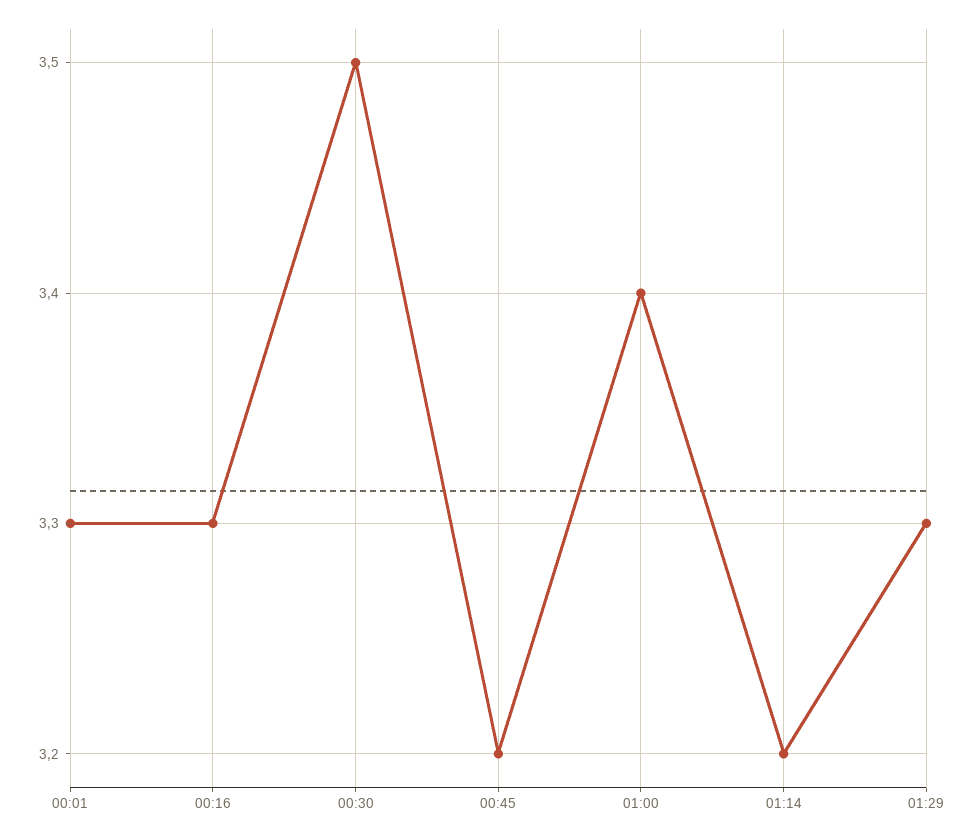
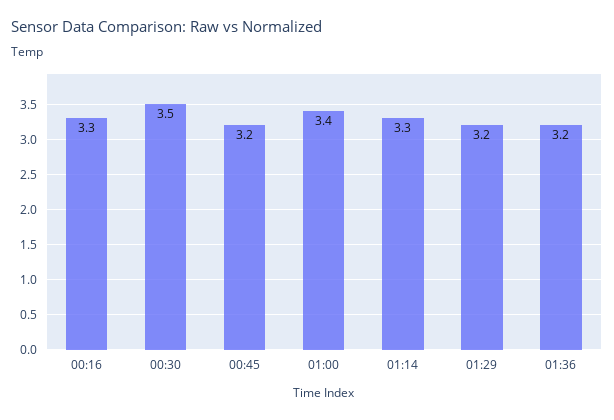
00:01: 3.3 -> none
01:14: 3.2 -> 3.3
01:29: 3.3 -> 3.2
01:36: none -> 3.2

